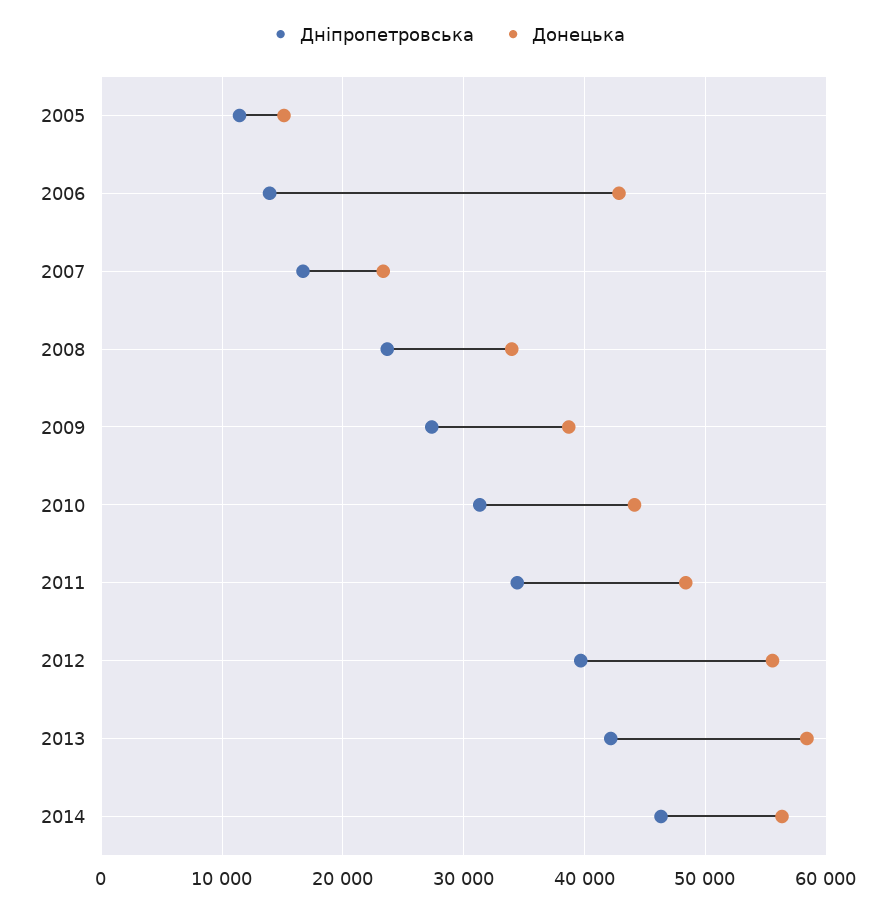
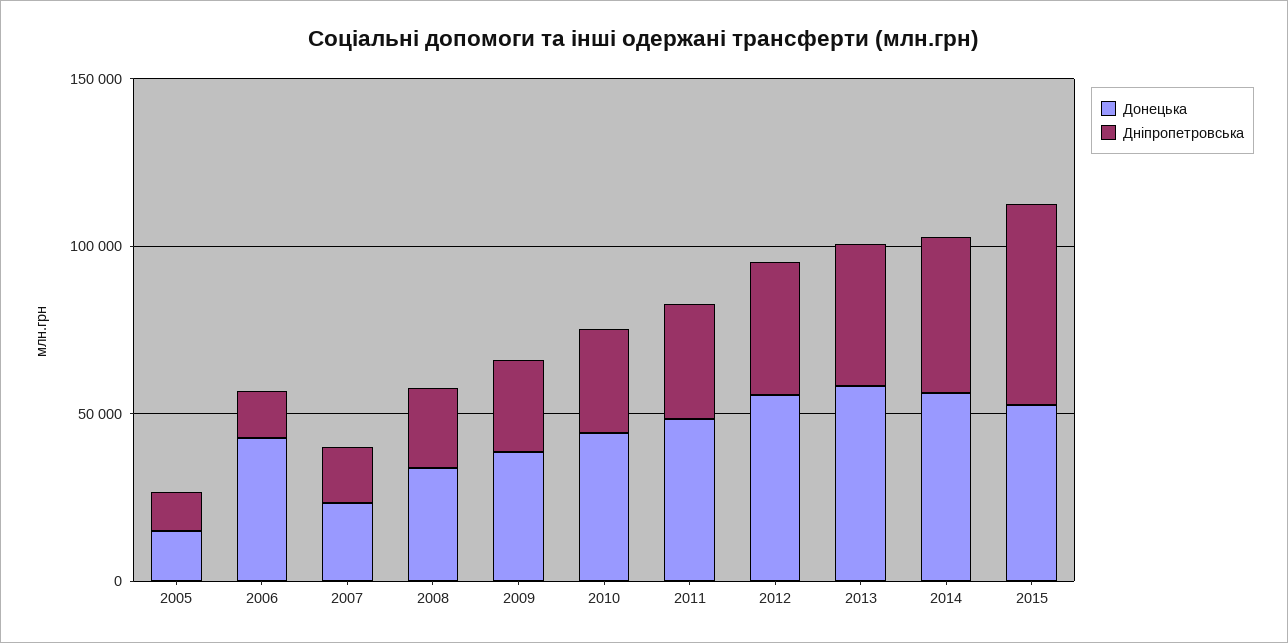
Донецька, 2015: none -> 50000
Дніпропетровська, 2015: none -> 60000

